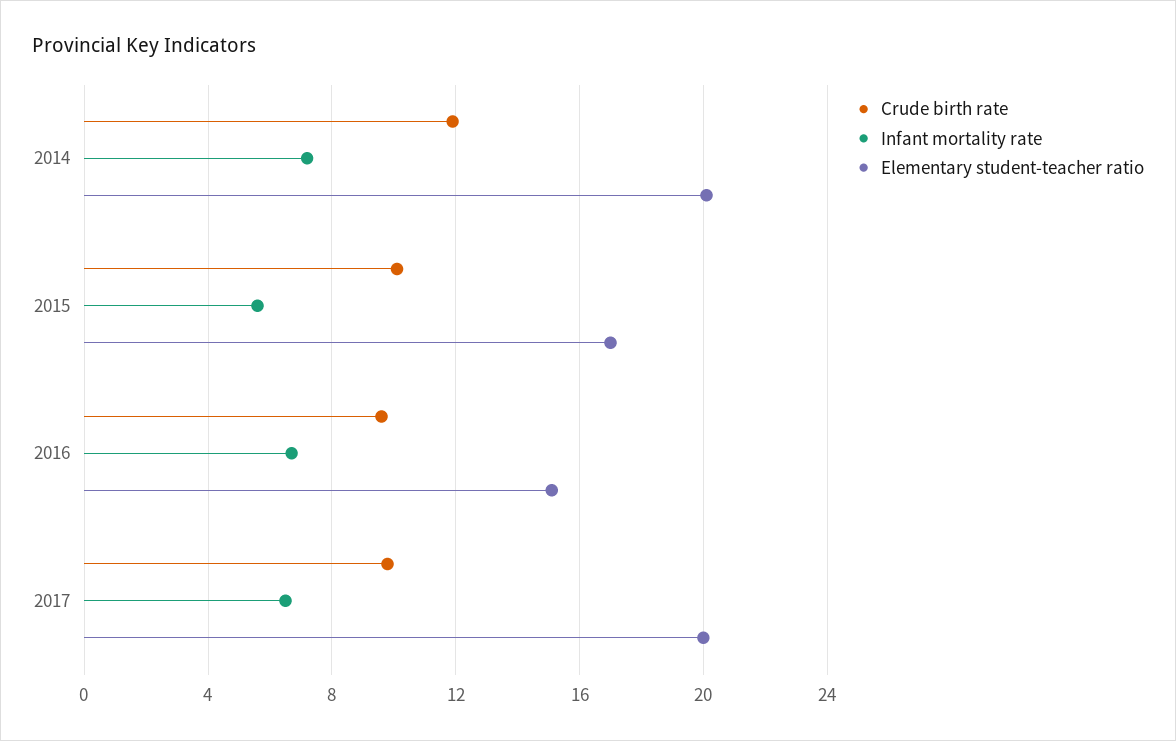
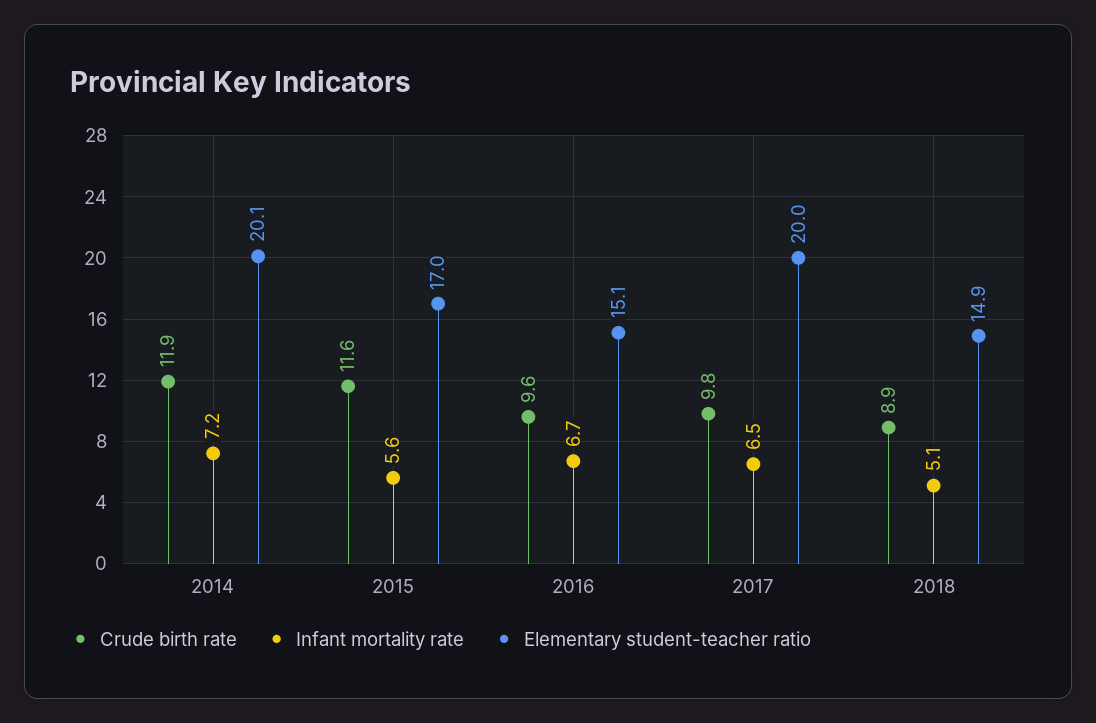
Crude birth rate, 2015: 10 -> 11.6
Crude birth rate, 2018: none -> 8.9
Infant mortality rate, 2018: none -> 5.1
Elementary student-teacher ratio, 2018: none -> 14.9

